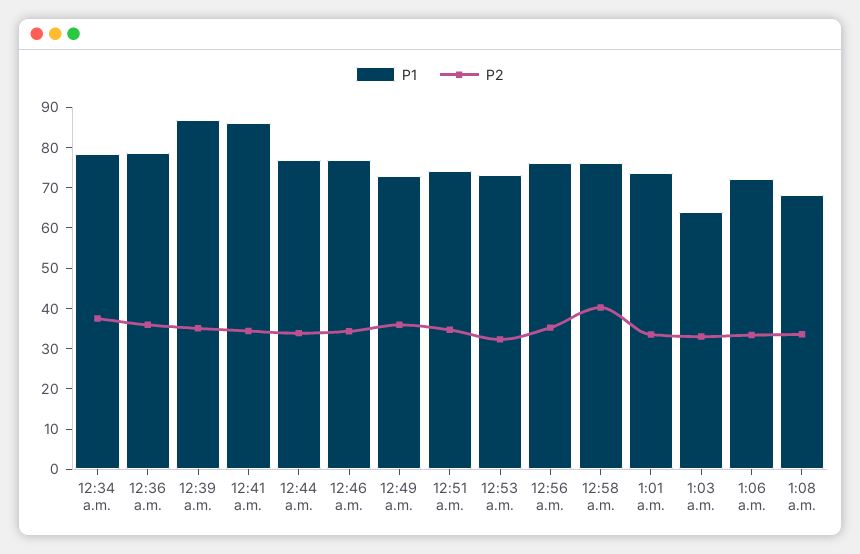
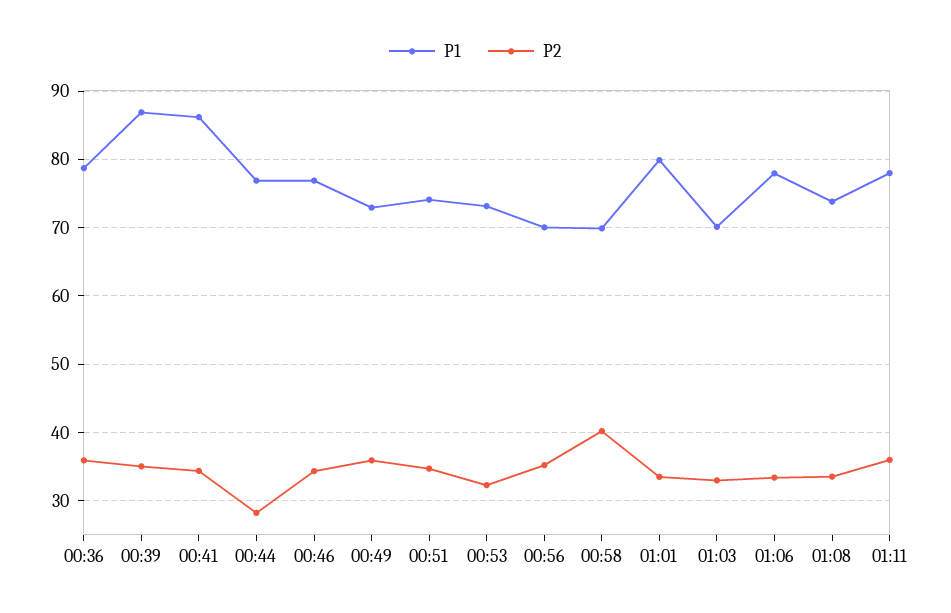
P1, 12:34 a.m.: 78 -> none
P2, 12:34 a.m.: 38 -> none
P2, 12:44 a.m.: 34 -> 28
P1, 12:56 a.m.: 76 -> 70
P1, 12:58 a.m.: 76 -> 70
P1, 1:01 a.m.: 74 -> 80
P1, 1:03 a.m.: 64 -> 70
P1, 1:06 a.m.: 72 -> 78
P1, 1:08 a.m.: 68 -> 74
P1, 01:11: none -> 78
P2, 01:11: none -> 36

